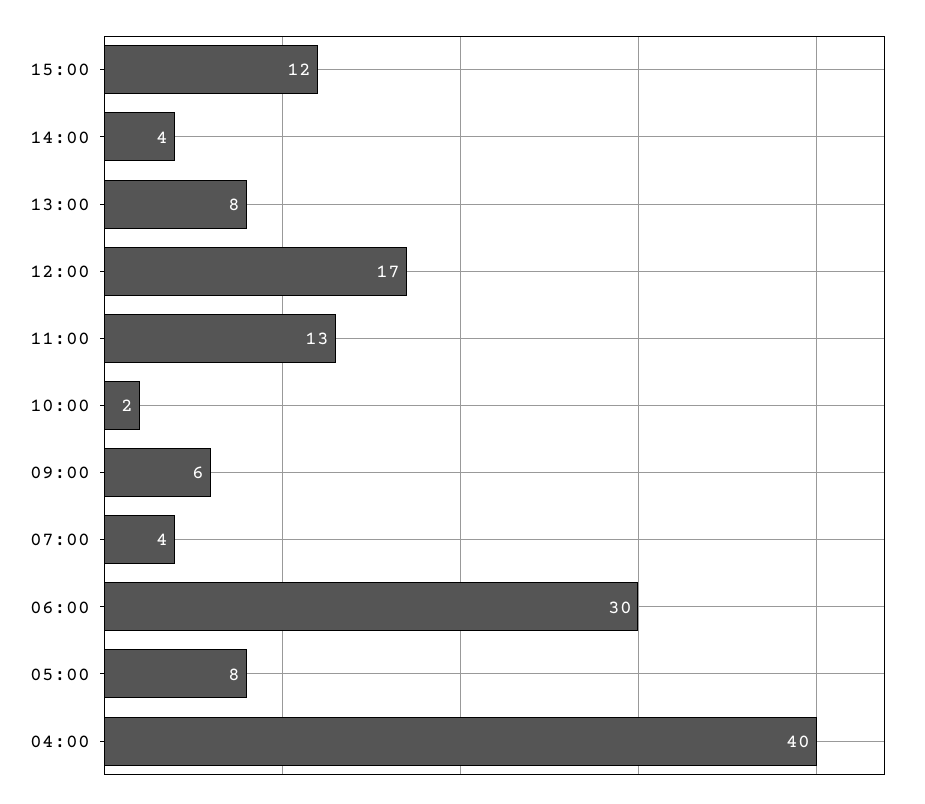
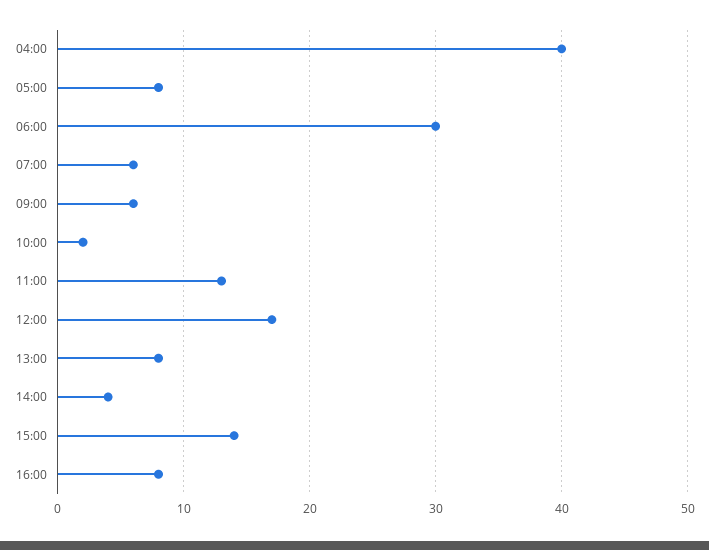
15:00: 12 -> 14
07:00: 4 -> 6
16:00: none -> 8

